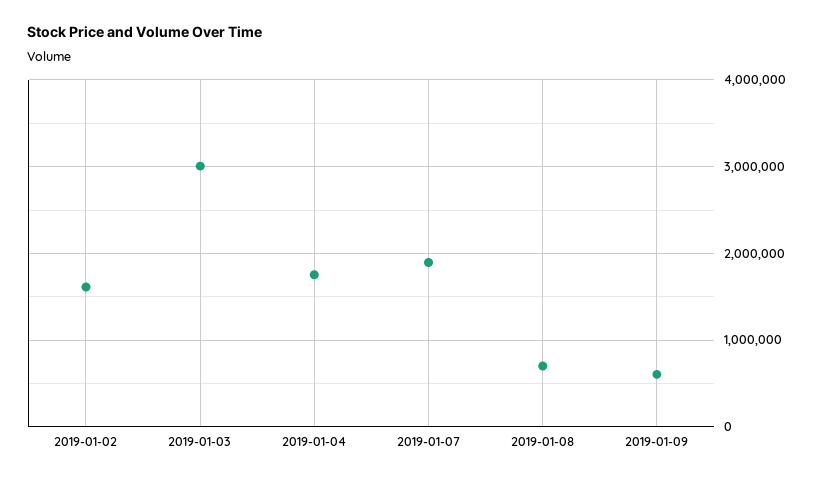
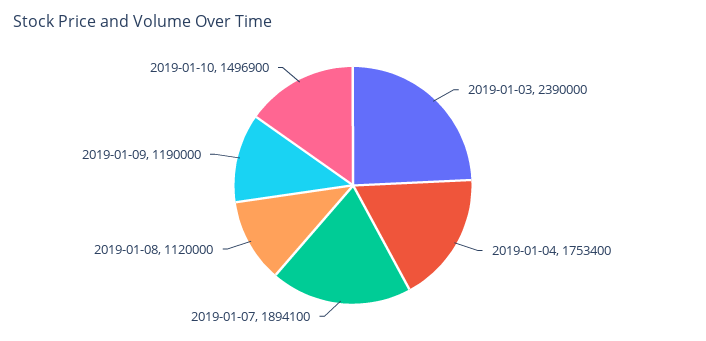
2019-01-02: 1600000 -> none
2019-01-03: 3000000 -> 2390000
2019-01-08: 700000 -> 1120000
2019-01-09: 600000 -> 1190000
2019-01-10: none -> 1496900

